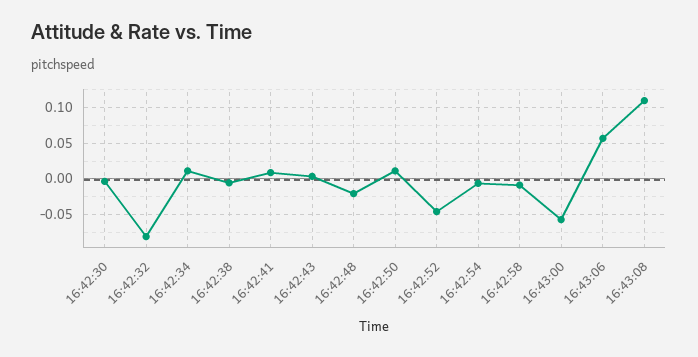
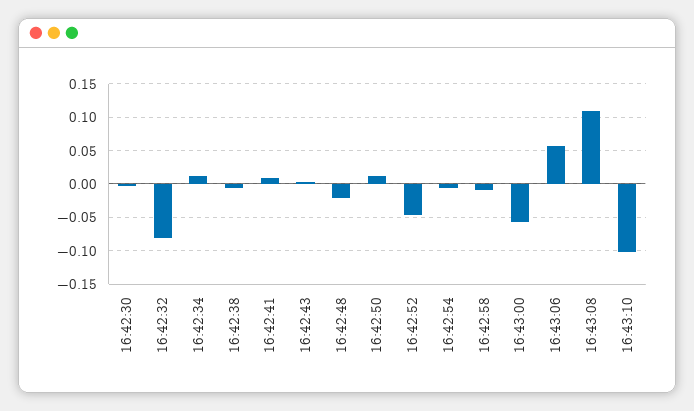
16:43:10: none -> -0.1

